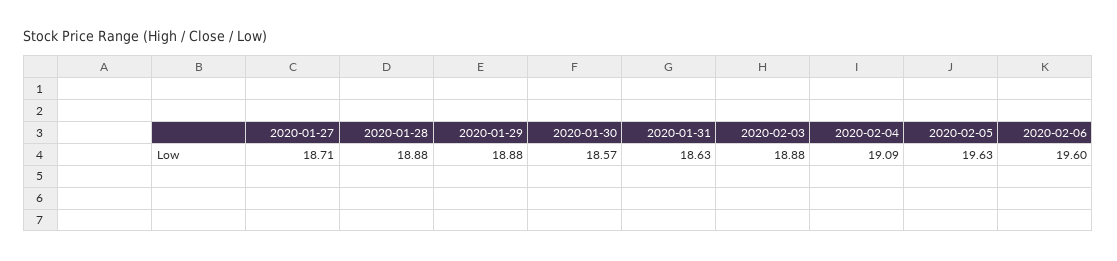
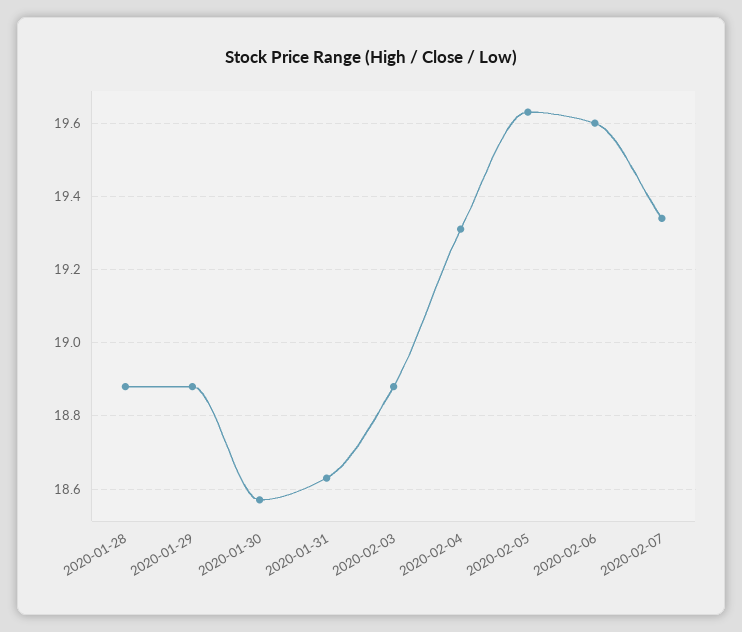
2020-01-27: 18.71 -> none
2020-02-04: 19.09 -> 19.3
2020-02-07: none -> 19.35

